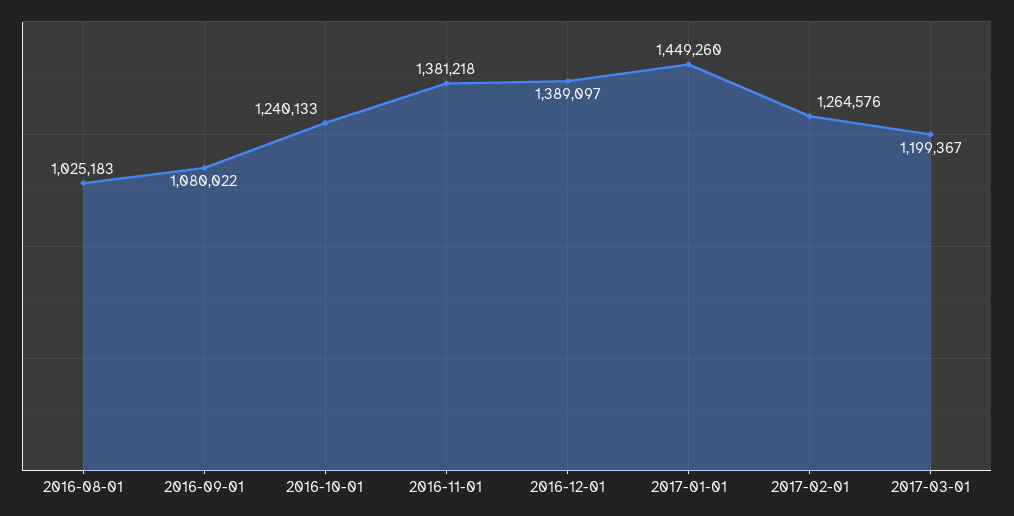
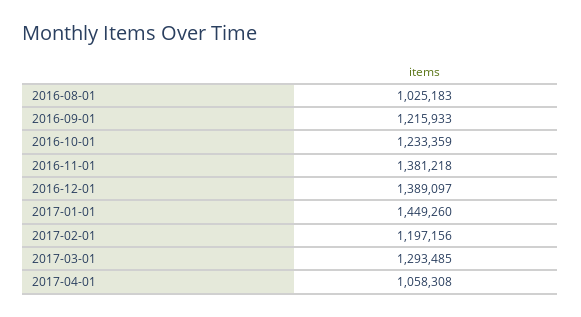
2016-09-01: 1080022 -> 1215933
2016-10-01: 1240133 -> 1233359
2017-02-01: 1264576 -> 1197156
2017-03-01: 1199367 -> 1293485
2017-04-01: none -> 1058308

